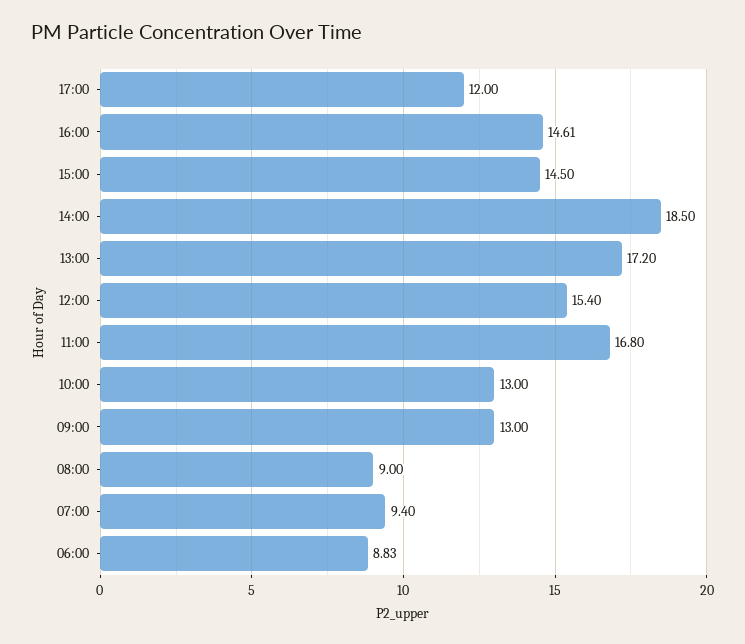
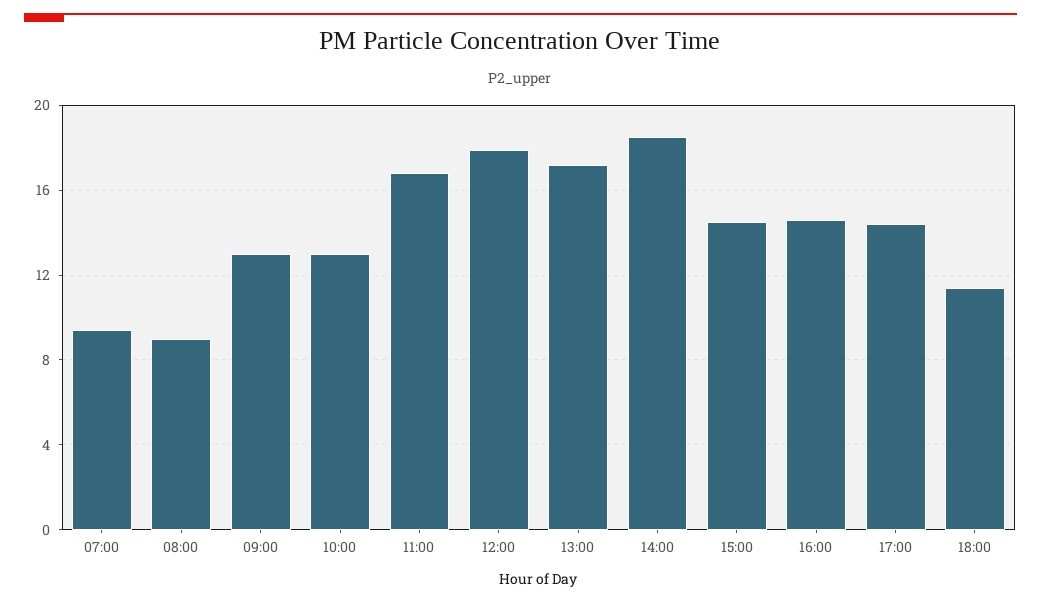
17:00: 12 -> 14.5
12:00: 15.4 -> 18
06:00: 8.83 -> none
18:00: none -> 11.5

